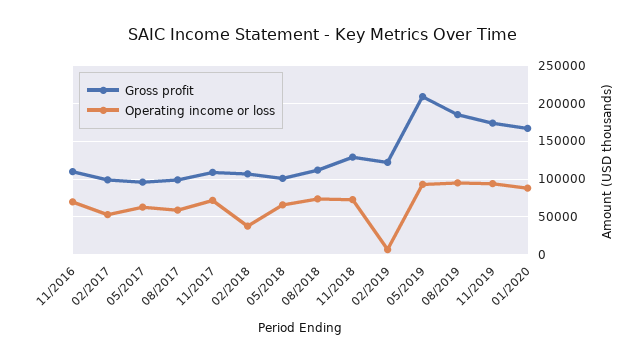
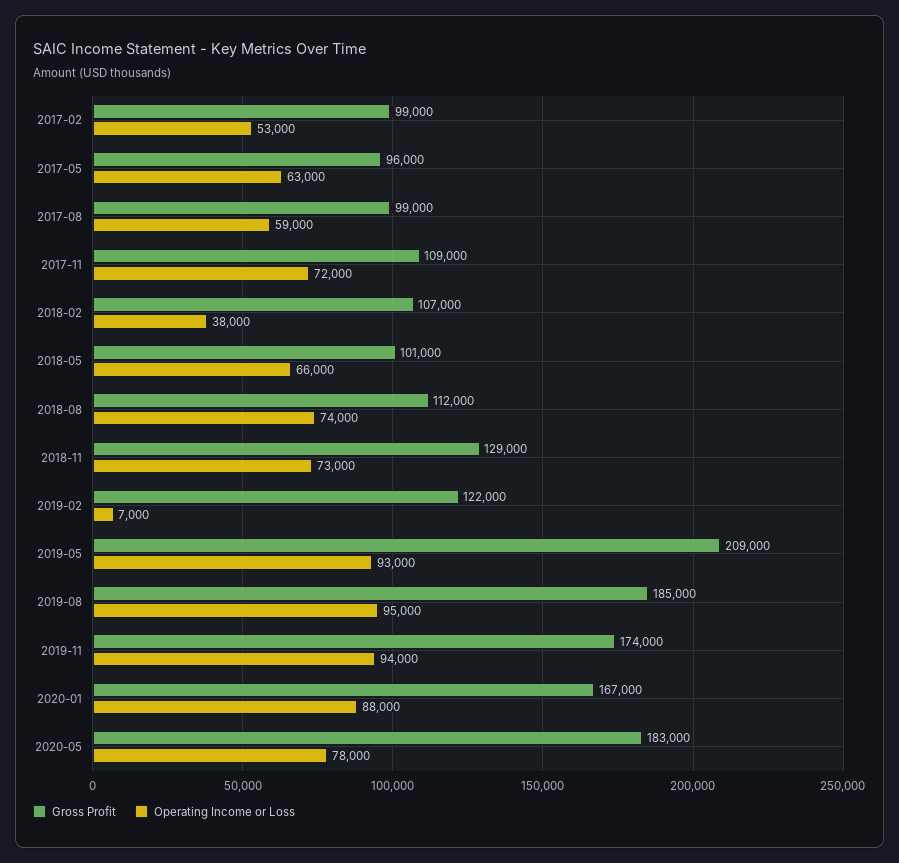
Gross profit, 11/2016: 110000 -> none
Operating income or loss, 11/2016: 70000 -> none
Gross profit, 2020-05: none -> 183000
Operating income or loss, 2020-05: none -> 78000

